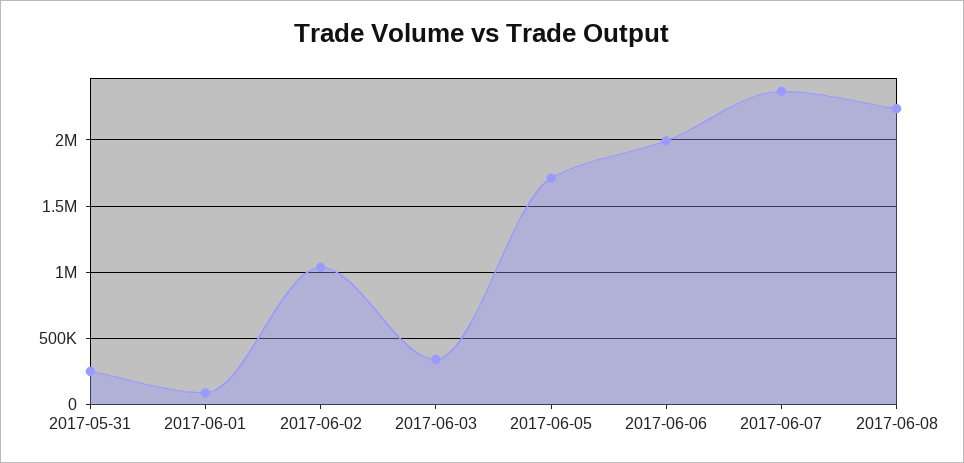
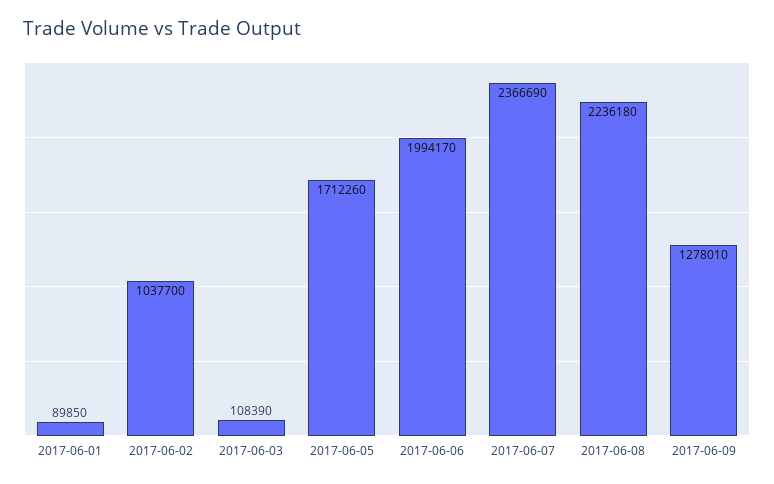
2017-05-31: 250000 -> none
2017-06-03: 350000 -> 108390
2017-06-09: none -> 1278010

